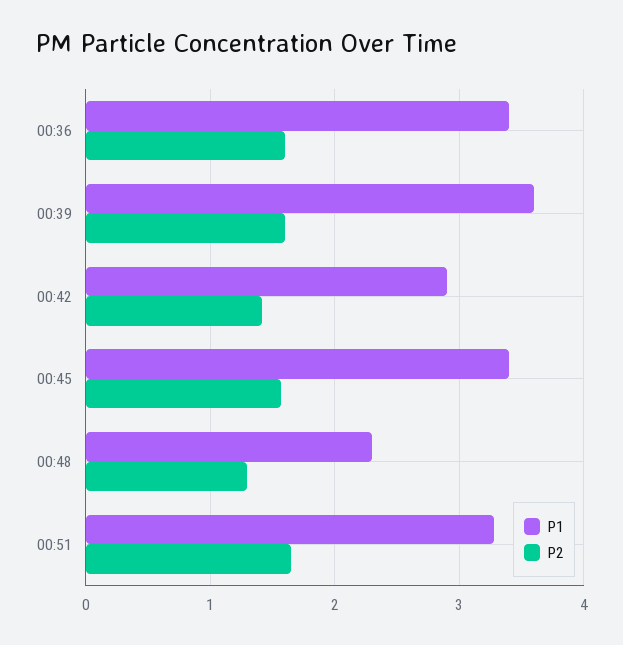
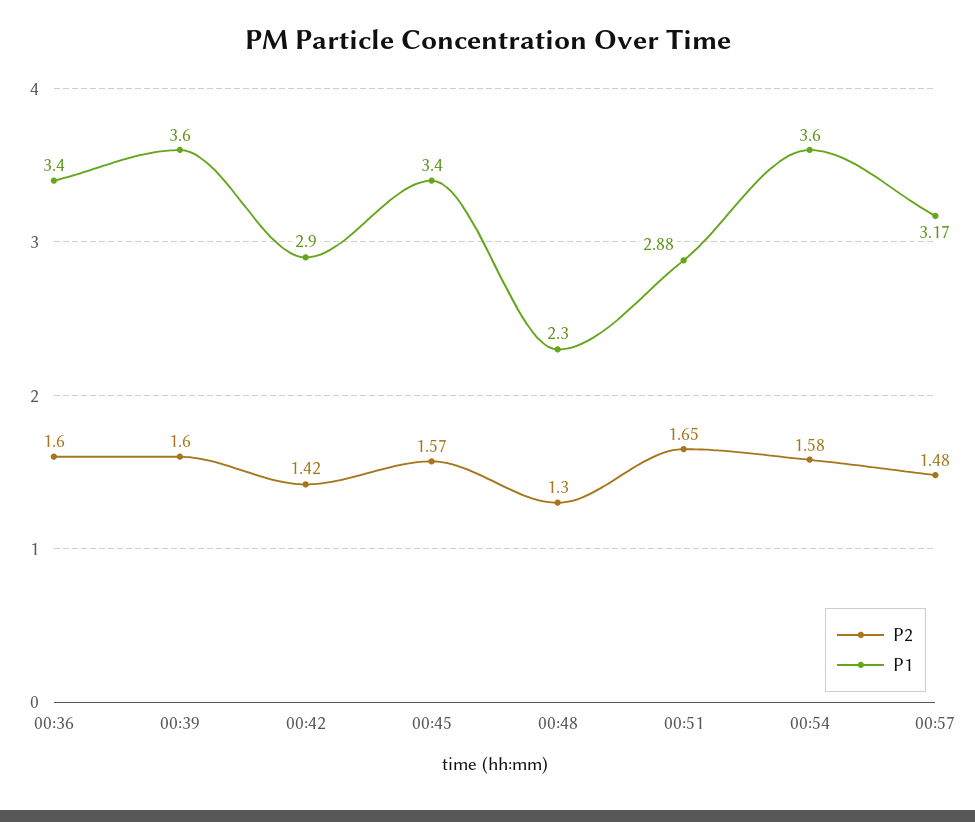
P1, 00:51: 3.3 -> 2.88
P2, 00:54: none -> 1.58
P1, 00:54: none -> 3.6
P2, 00:57: none -> 1.48
P1, 00:57: none -> 3.17

